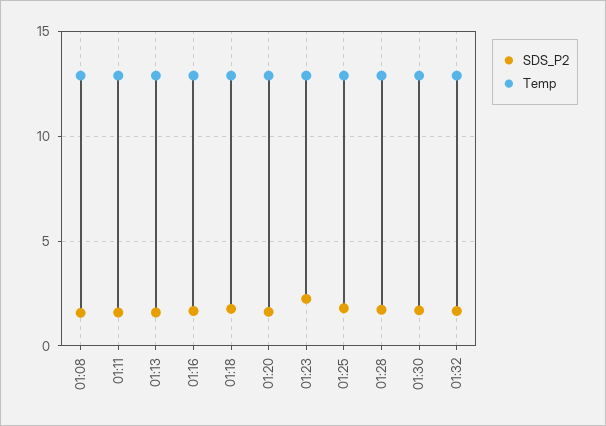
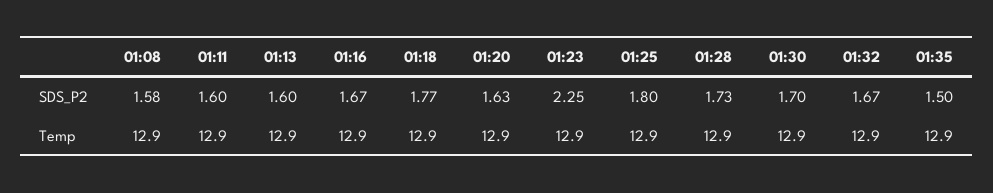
SDS_P2, 01:35: none -> 1.5
Temp, 01:35: none -> 12.9

